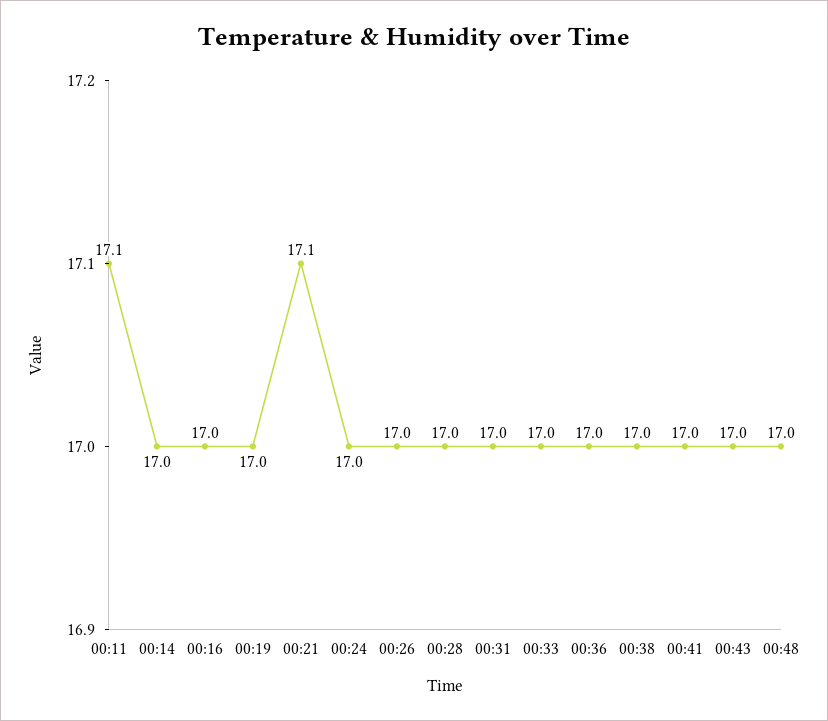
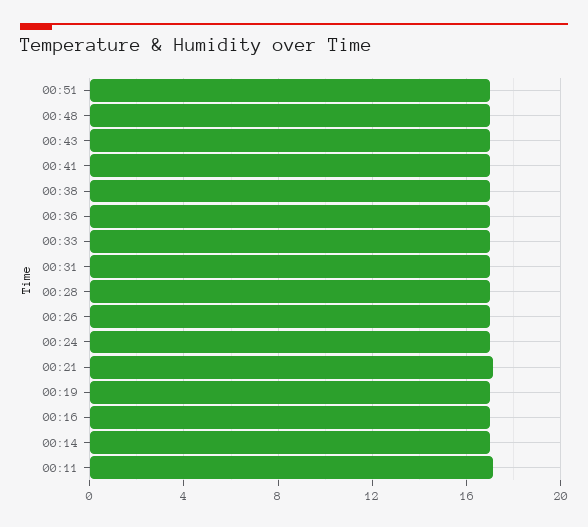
00:51: none -> 17

